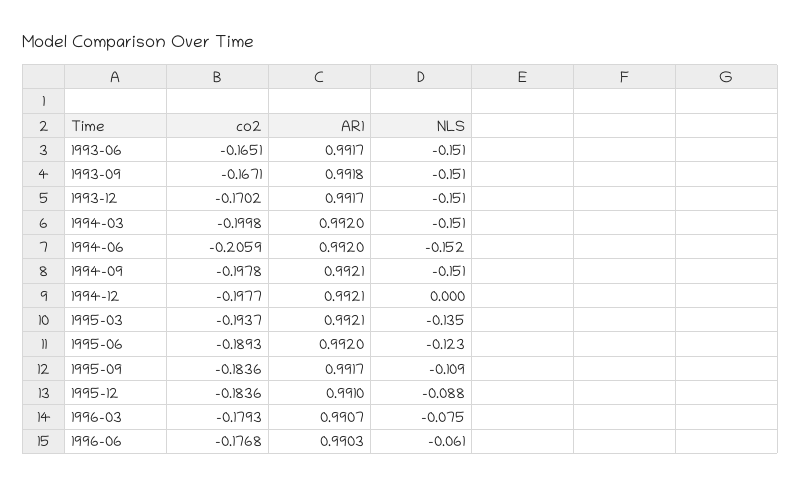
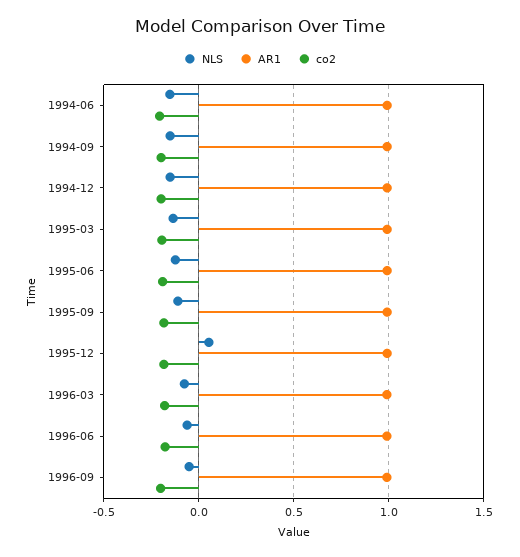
co2, 1993-06: -0.1651 -> none
AR1, 1993-06: 0.9917 -> none
NLS, 1993-06: -0.151 -> none
co2, 1993-09: -0.1671 -> none
AR1, 1993-09: 0.9918 -> none
NLS, 1993-09: -0.151 -> none
co2, 1993-12: -0.1702 -> none
AR1, 1993-12: 0.9917 -> none
NLS, 1993-12: -0.151 -> none
co2, 1994-03: -0.1998 -> none
AR1, 1994-03: 0.992 -> none
NLS, 1994-03: -0.151 -> none
NLS, 1994-12: 0 -> -0.15
NLS, 1995-12: -0.088 -> 0.05
NLS, 1996-09: none -> -0.05
AR1, 1996-09: none -> 1
co2, 1996-09: none -> -0.2

